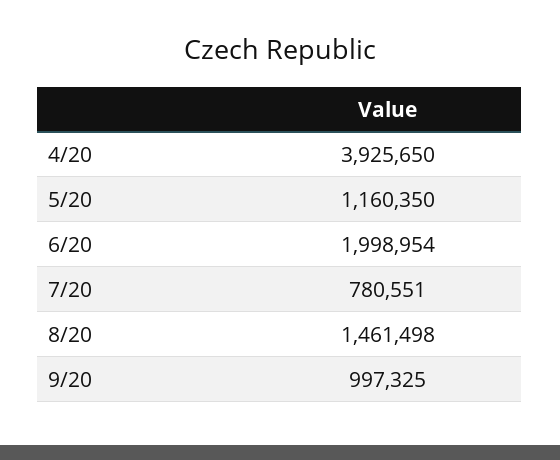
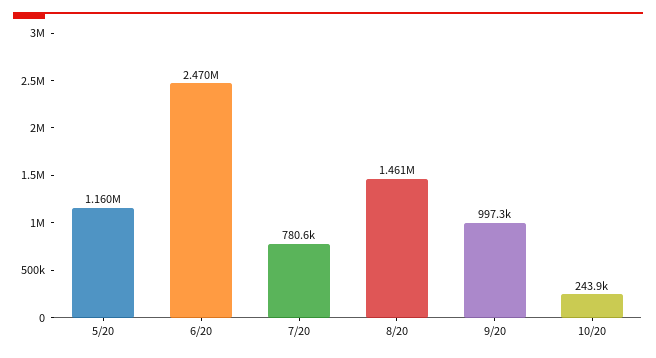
4/20: 3925650 -> none
6/20: 1998954 -> 2470000
10/20: none -> 243900

